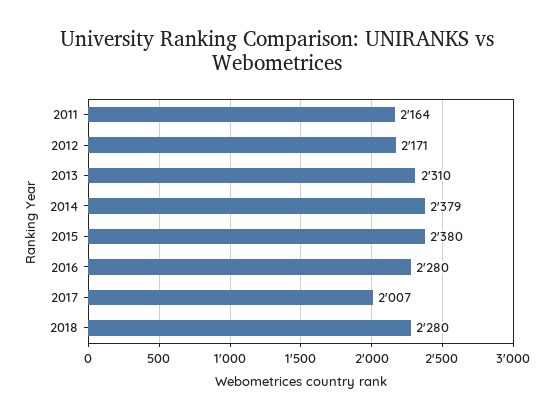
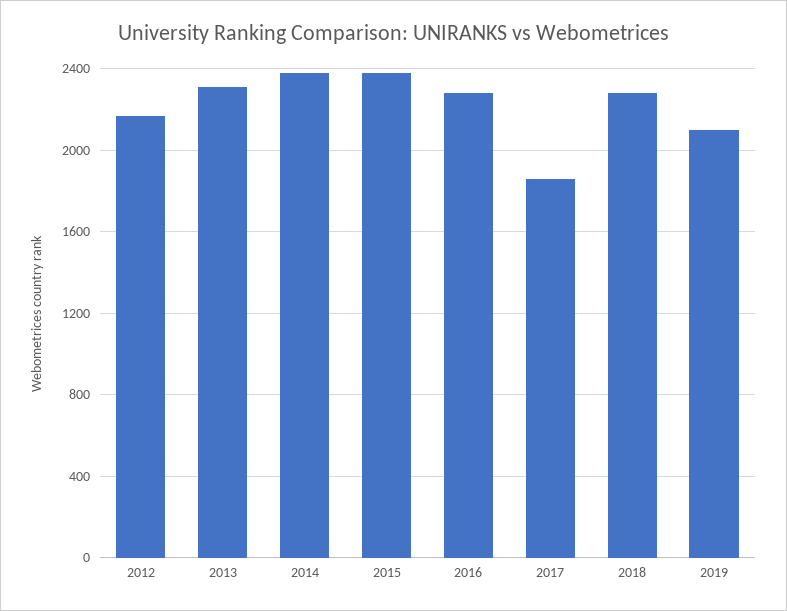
2011: 2164 -> none
2017: 2007 -> 1850
2019: none -> 2100

